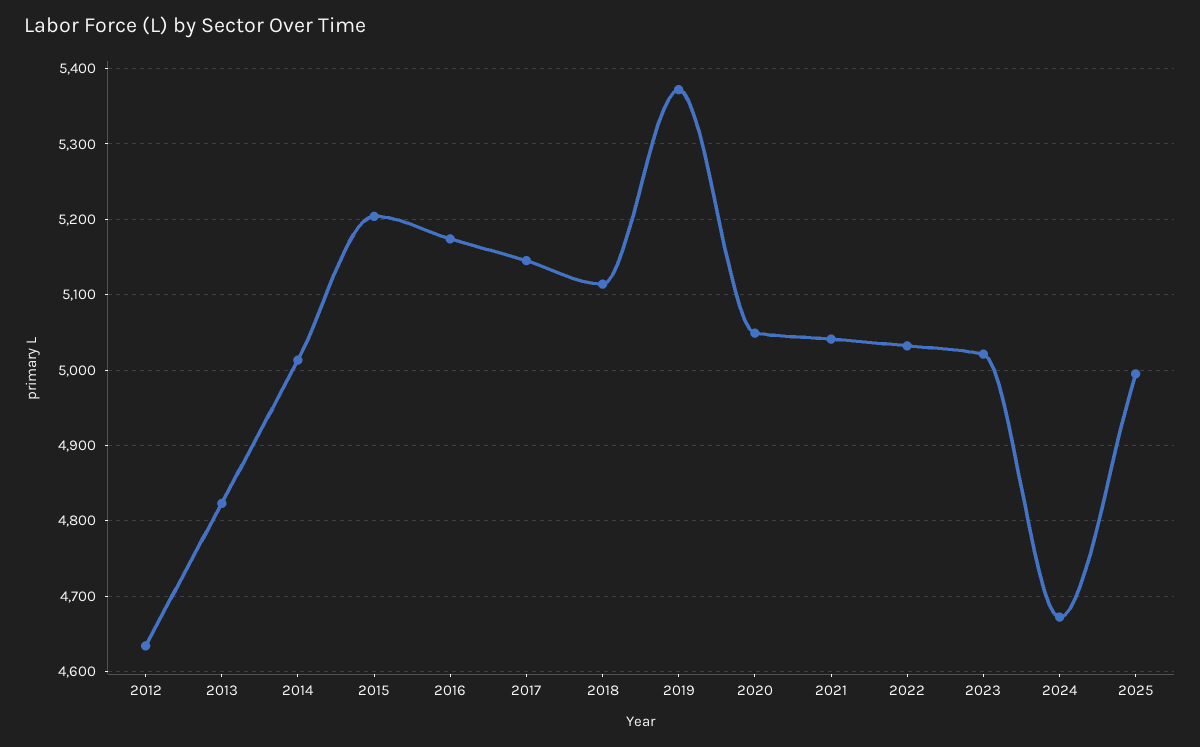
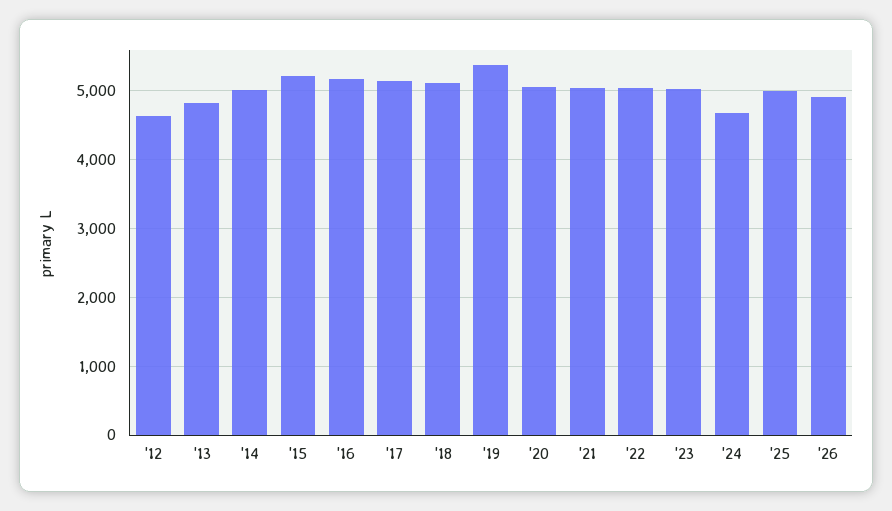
'26: none -> 4900

